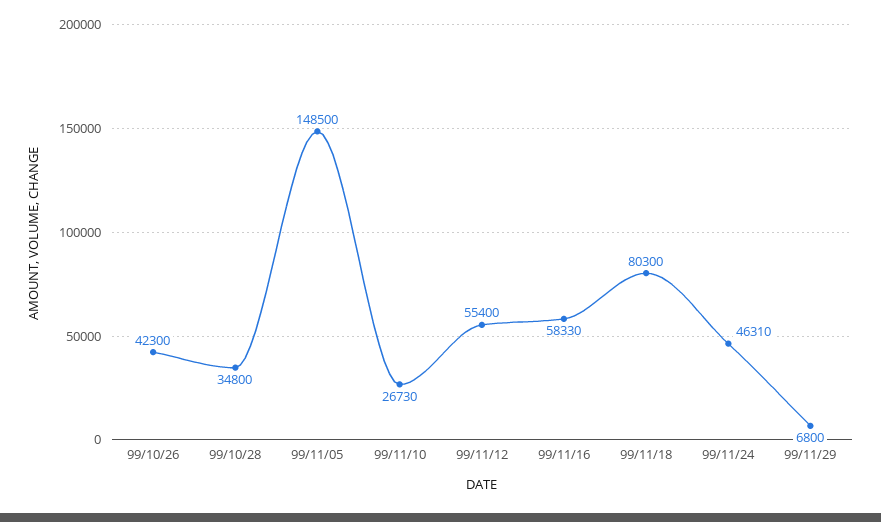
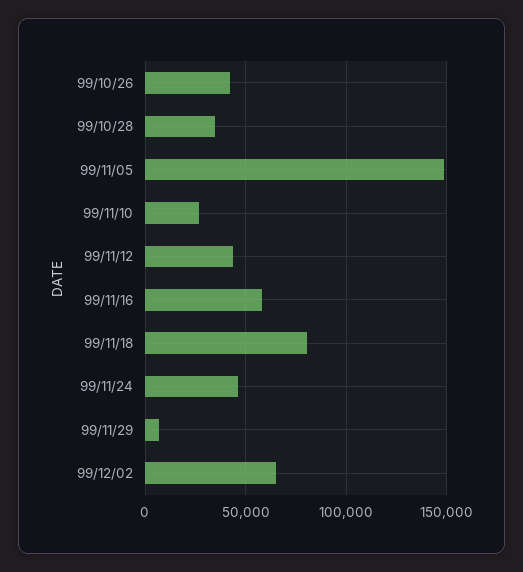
99/11/12: 55400 -> 45000
99/12/02: none -> 65000

